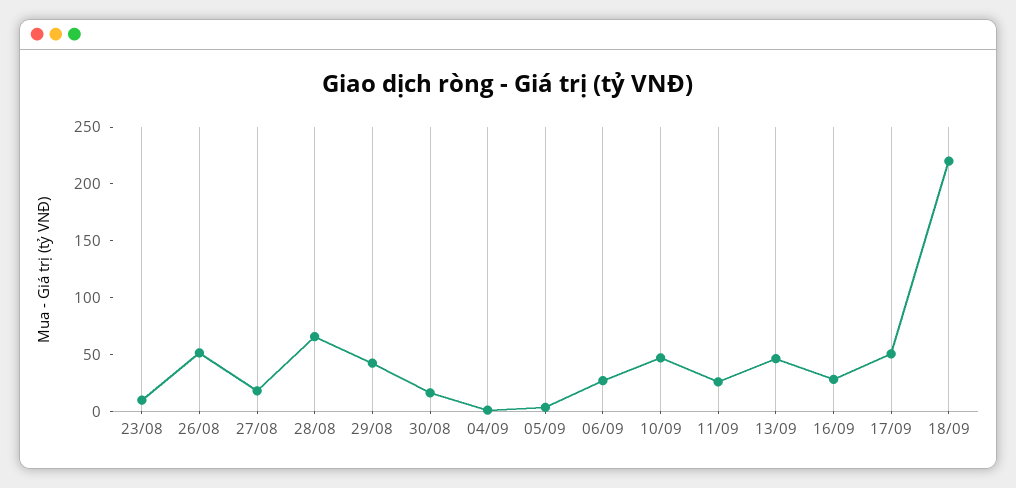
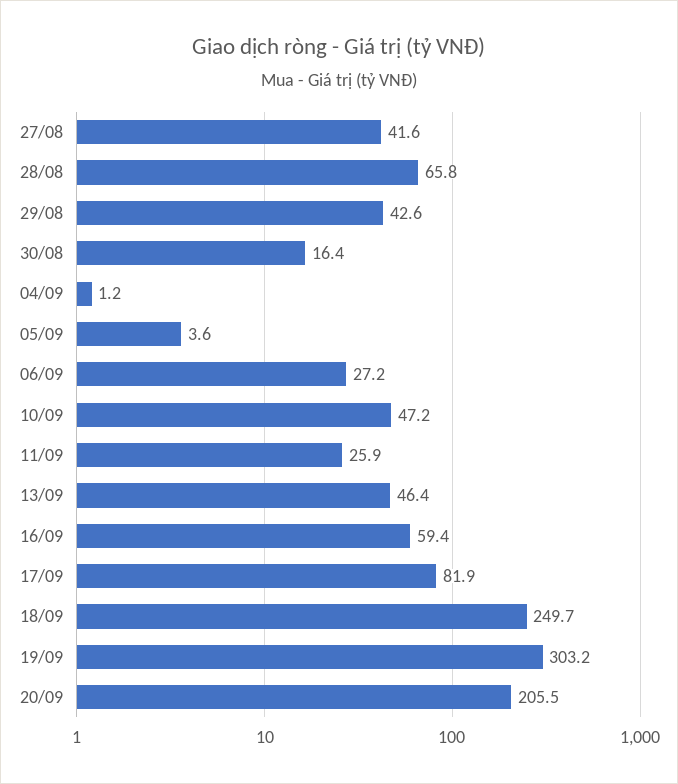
23/08: 10 -> none
26/08: 50 -> none
27/08: 20 -> 41.6
16/09: 30 -> 59.4
17/09: 50 -> 81.9
18/09: 220 -> 249.7
19/09: none -> 303.2
20/09: none -> 205.5

